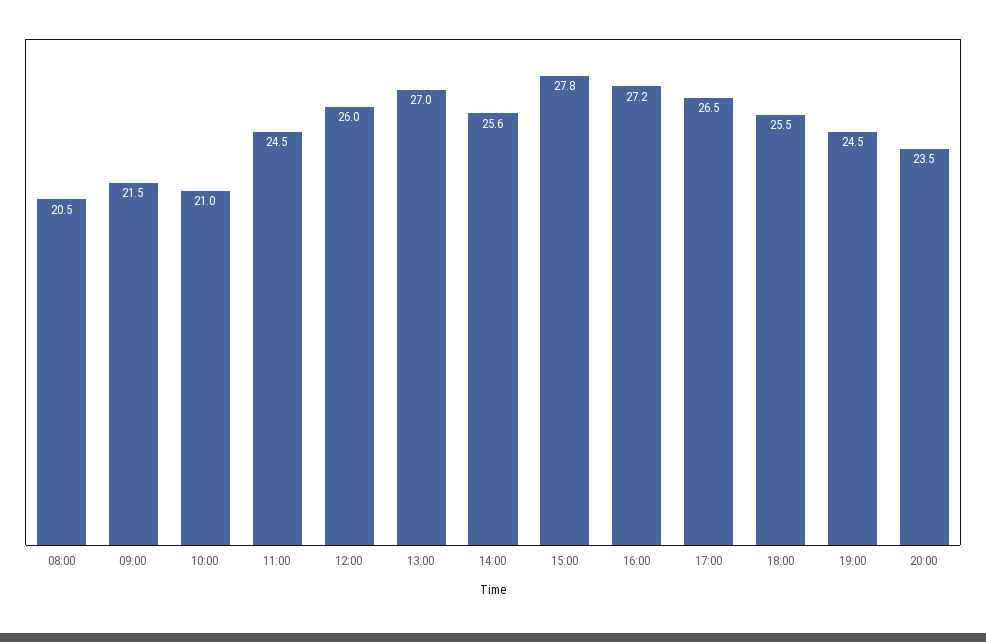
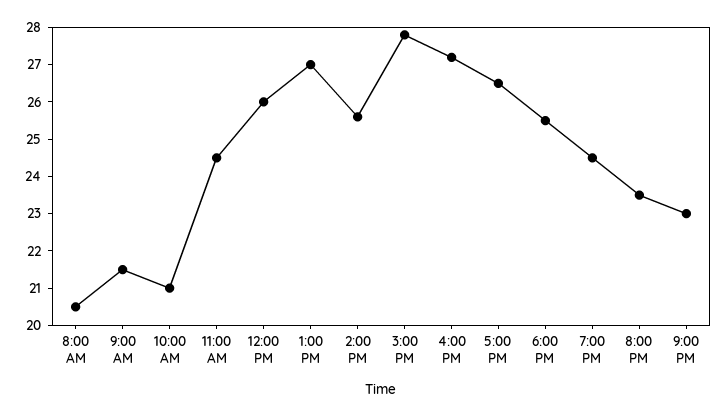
9:00 PM: none -> 23

